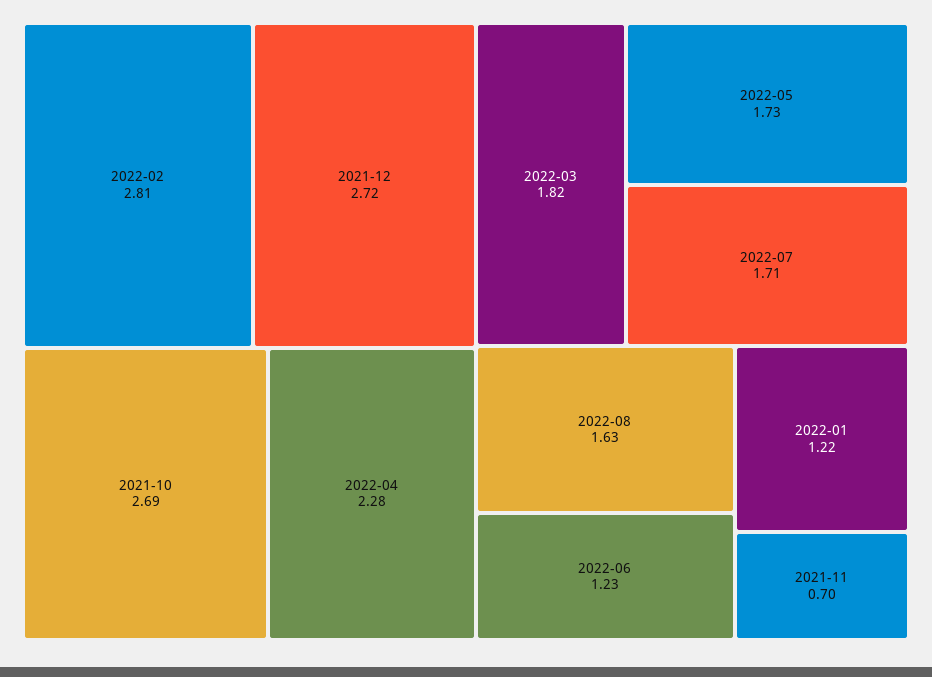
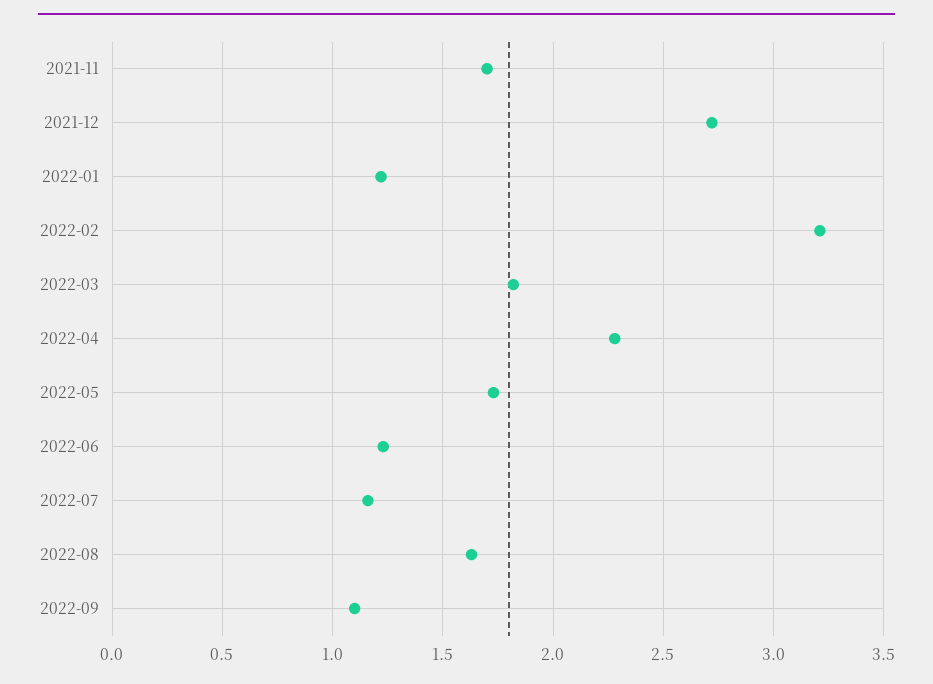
2022-02: 2.81 -> 3.2
2021-10: 2.69 -> none
2022-07: 1.71 -> 1.15
2021-11: 0.7 -> 1.7
2022-09: none -> 1.1

